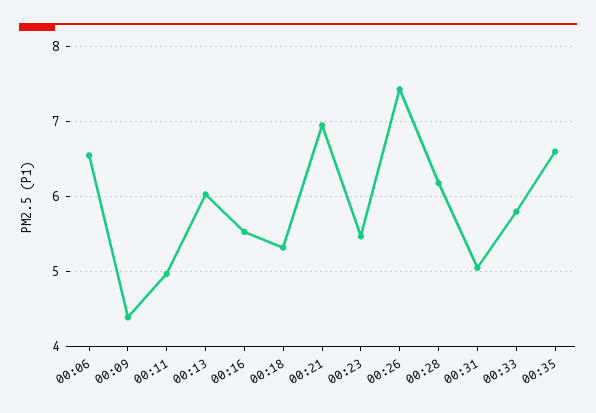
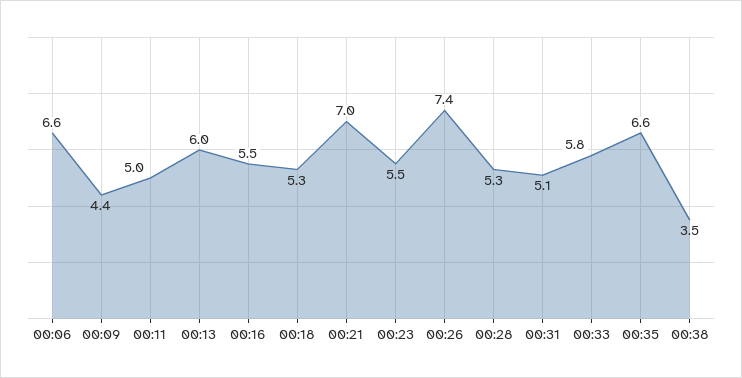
00:28: 6.2 -> 5.3
00:38: none -> 3.5

